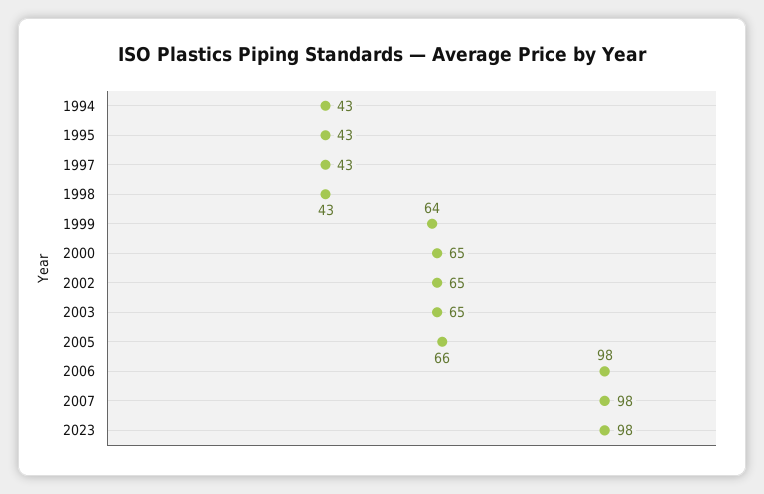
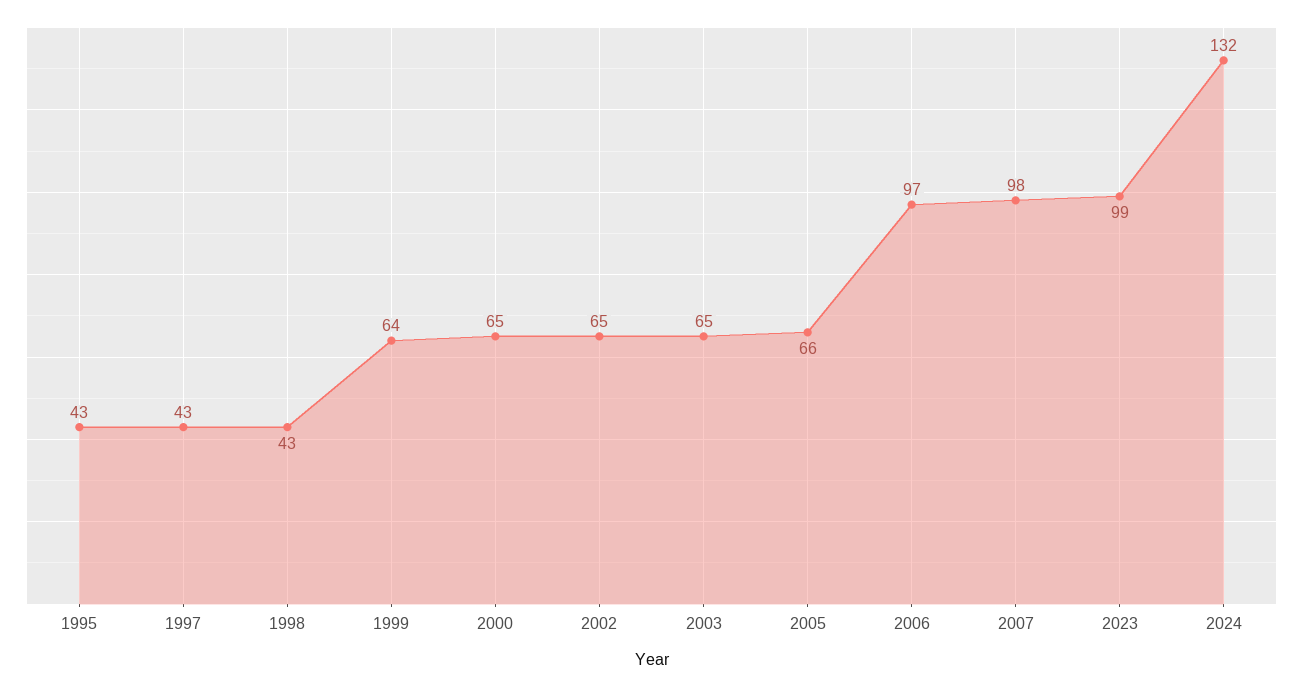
1994: 43 -> none
2006: 98 -> 97
2023: 98 -> 99
2024: none -> 132

